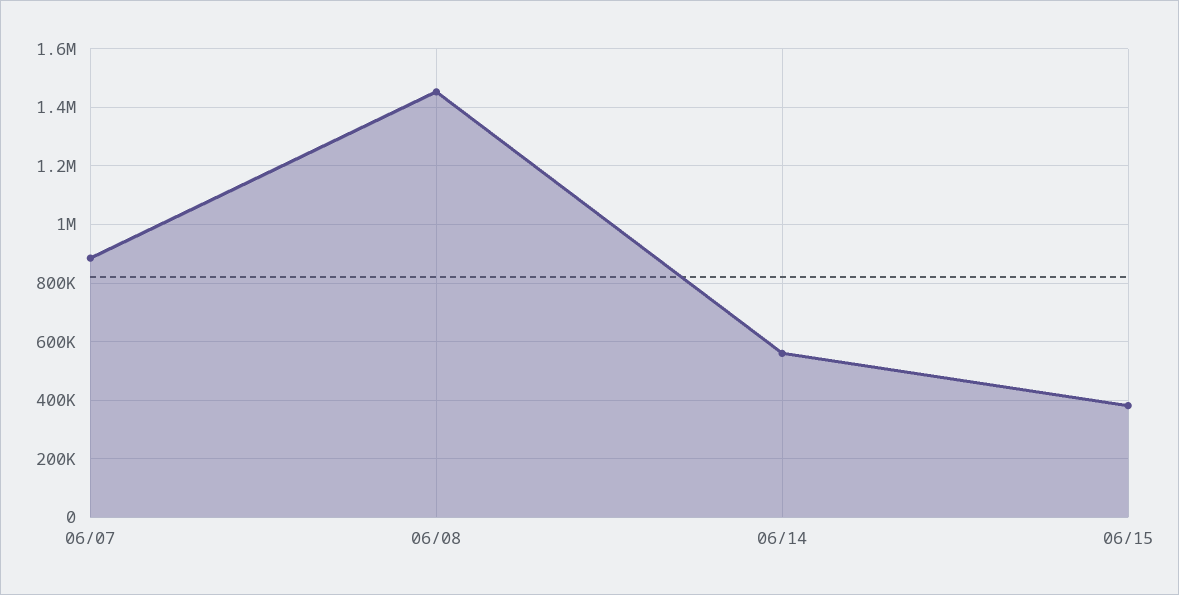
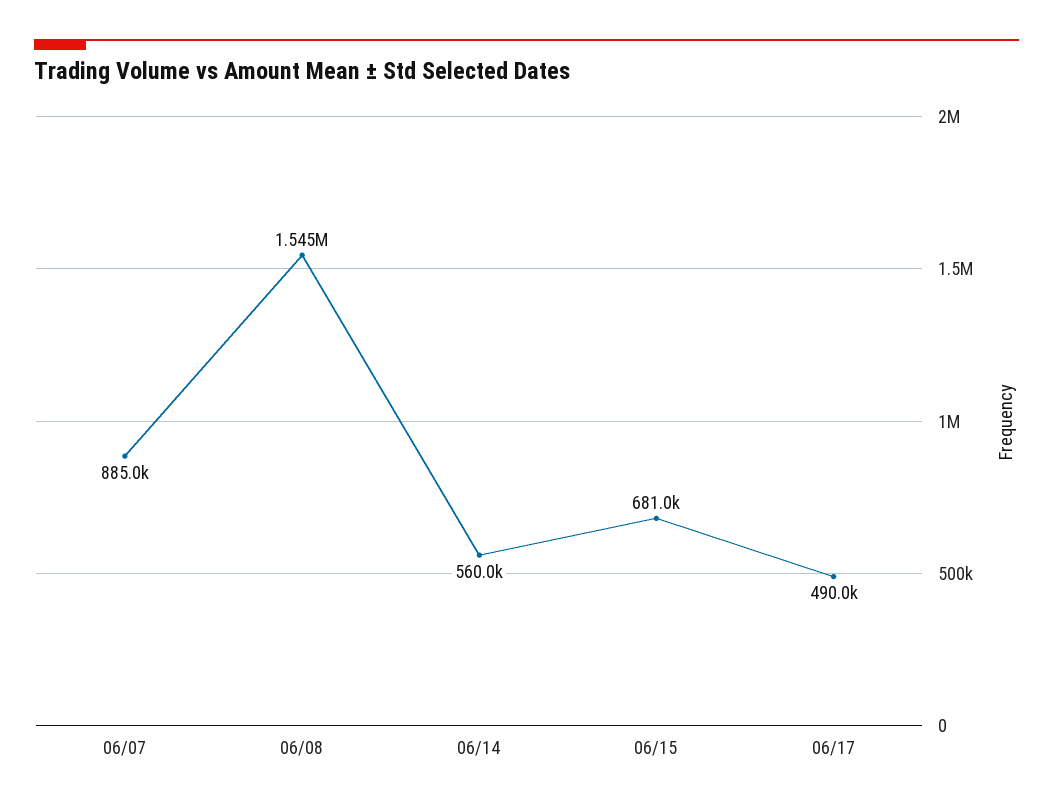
06/08: 1450000 -> 1545000
06/15: 375000 -> 681000
06/17: none -> 490000

